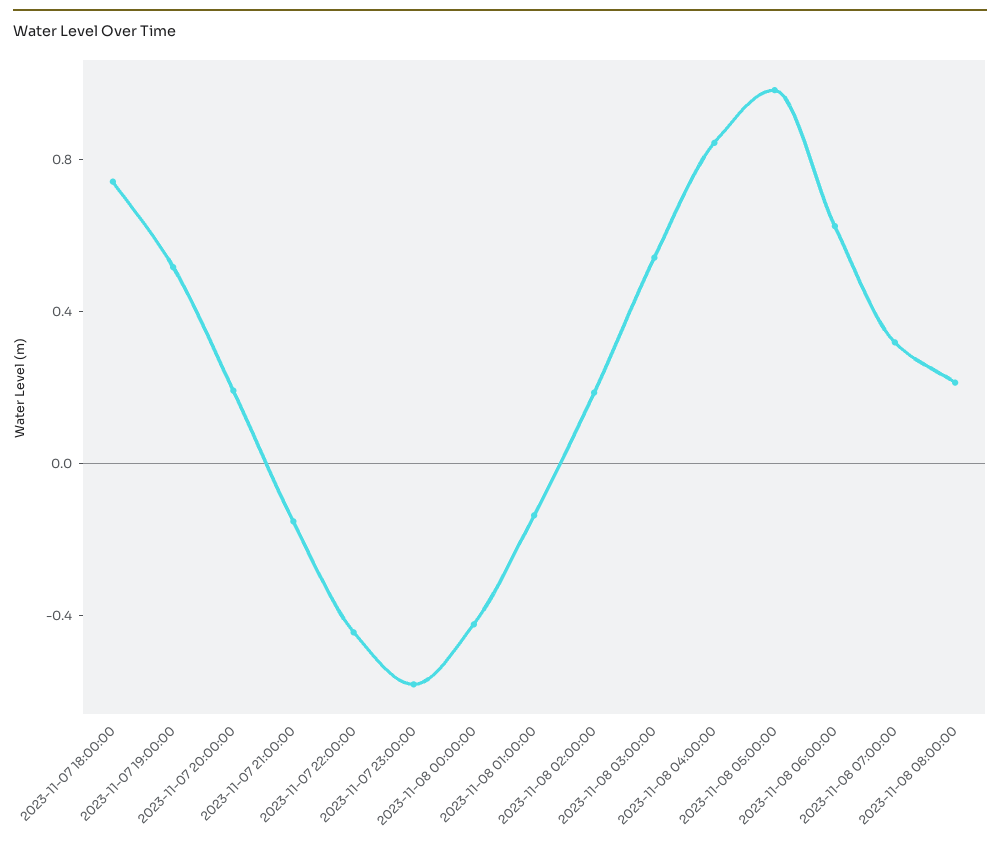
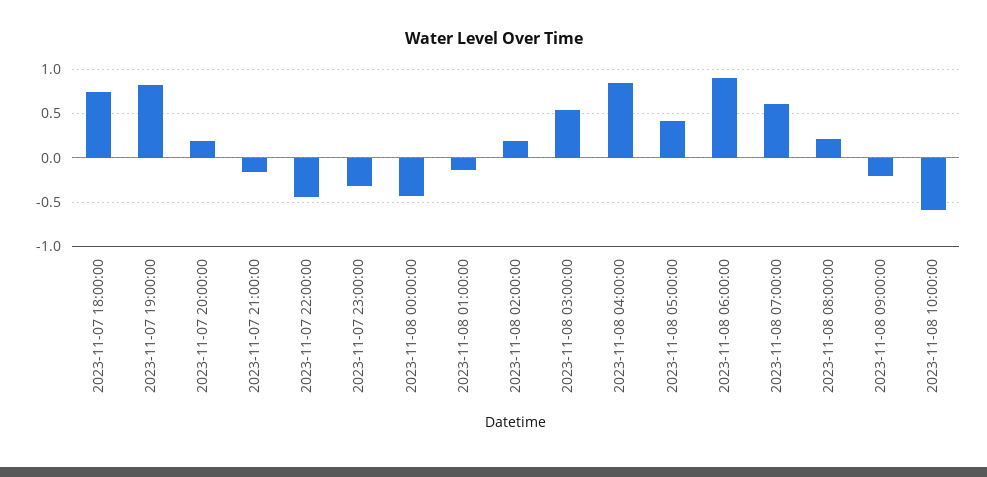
2023-11-07 19:00:00: 0.5 -> 0.8
2023-11-07 23:00:00: -0.6 -> -0.3
2023-11-08 05:00:00: 1 -> 0.4
2023-11-08 06:00:00: 0.6 -> 0.9
2023-11-08 07:00:00: 0.3 -> 0.6
2023-11-08 09:00:00: none -> -0.2
2023-11-08 10:00:00: none -> -0.6

